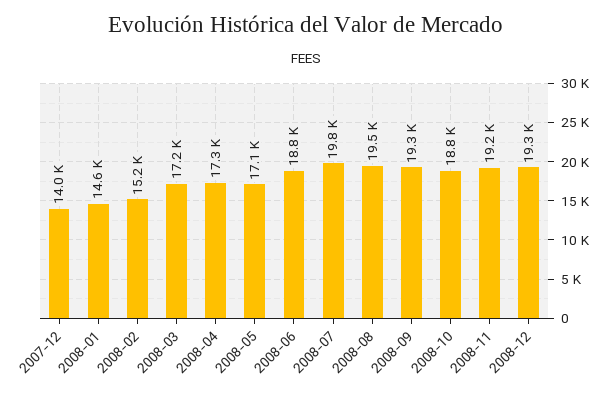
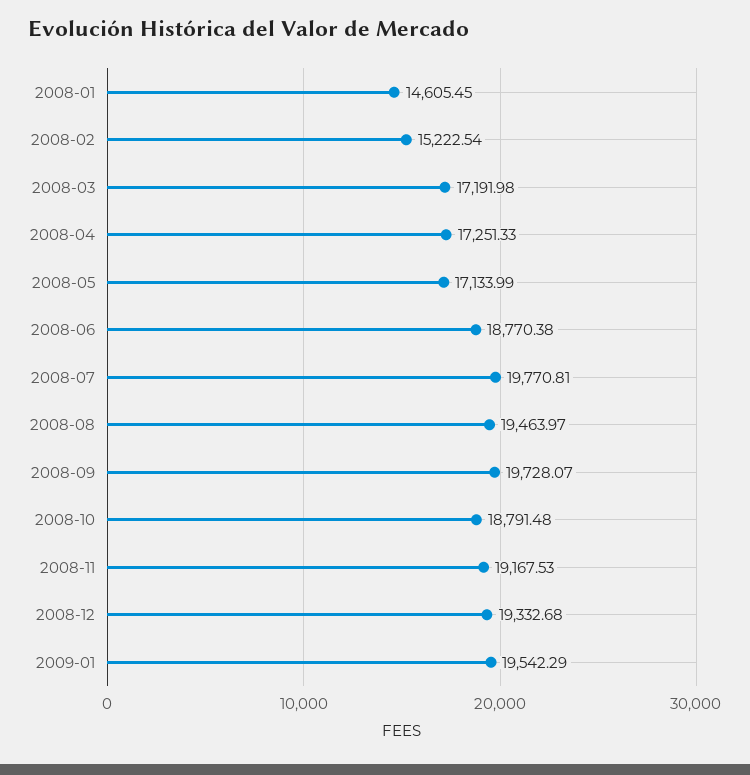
2007-12: 14000 -> none
2008-09: 19300 -> 19728.07
2009-01: none -> 19542.29

